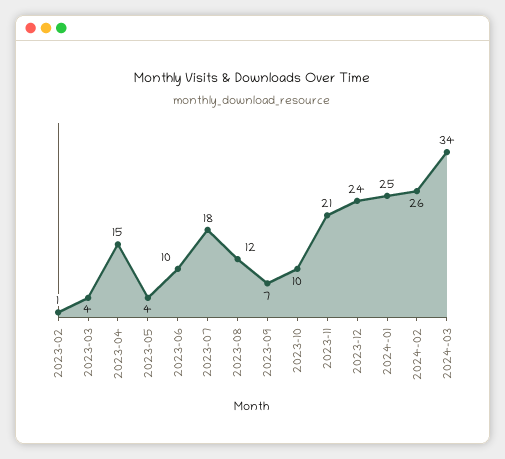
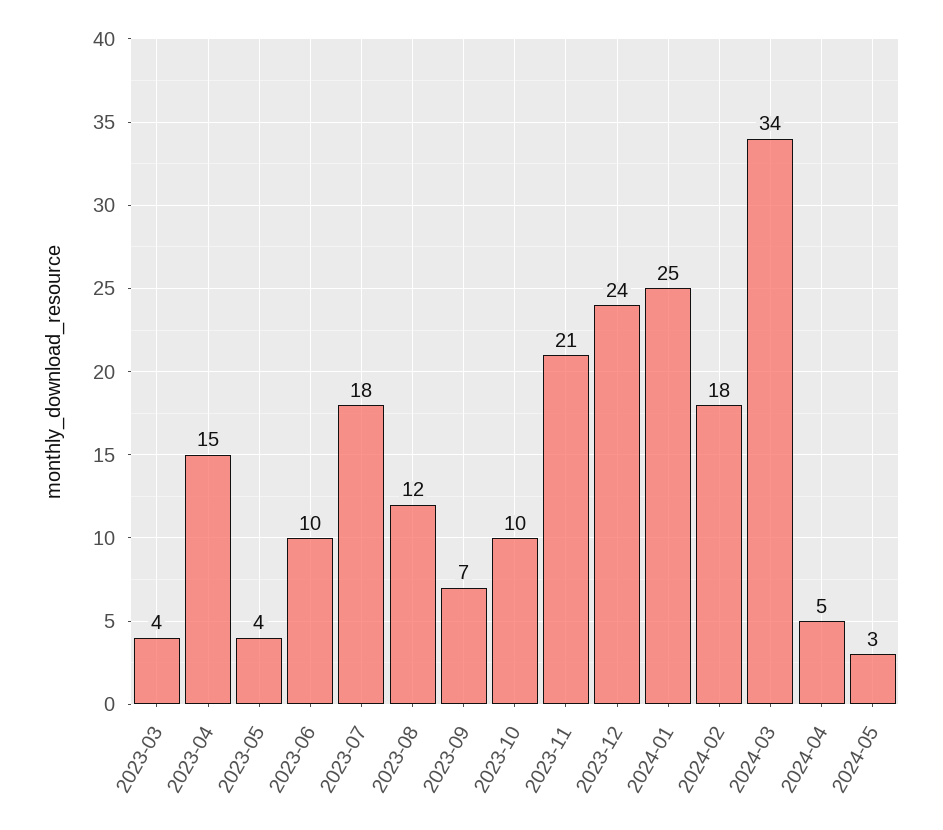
2023-02: 1 -> none
2024-02: 26 -> 18
2024-04: none -> 5
2024-05: none -> 3

